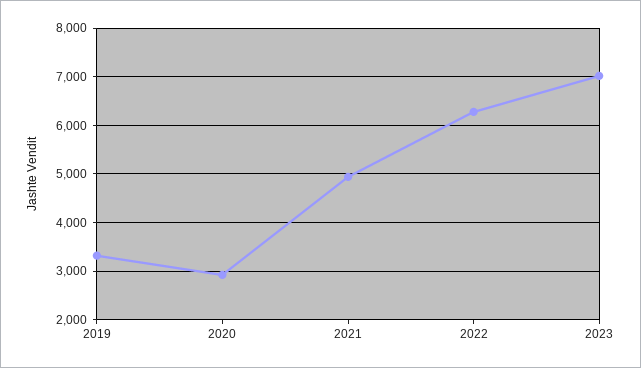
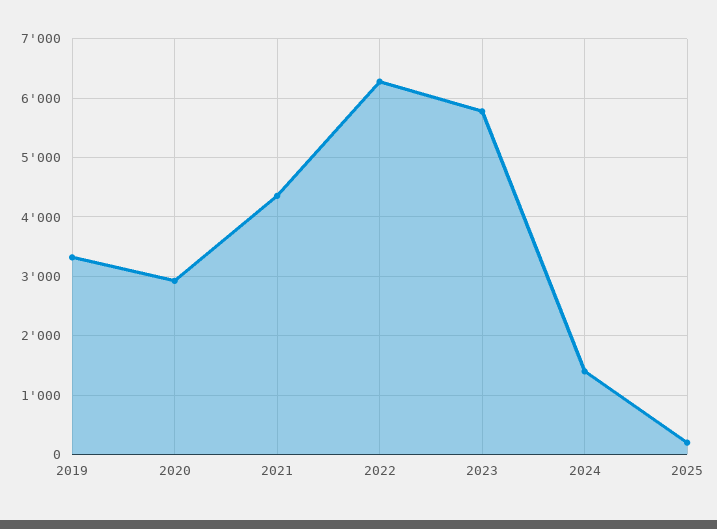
2021: 5000 -> 4400
2023: 7000 -> 5800
2024: none -> 1400
2025: none -> 200

